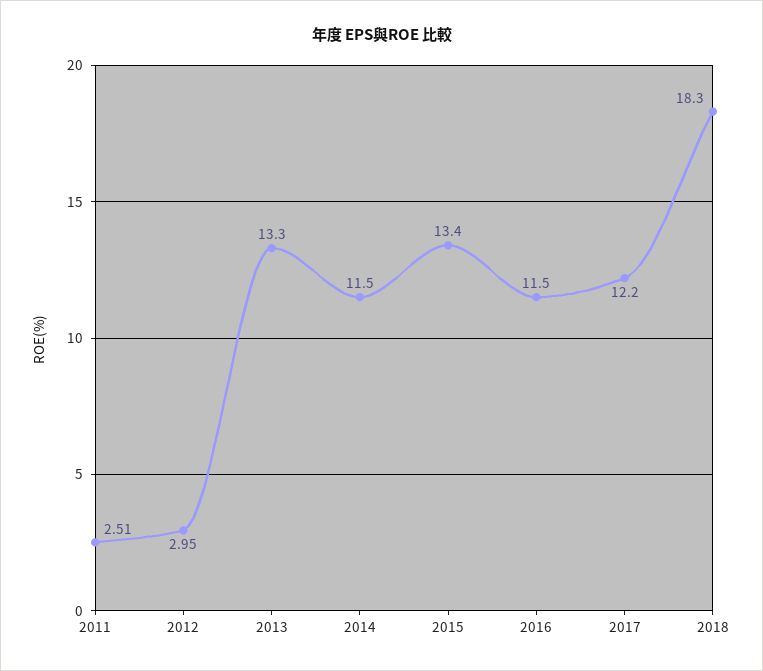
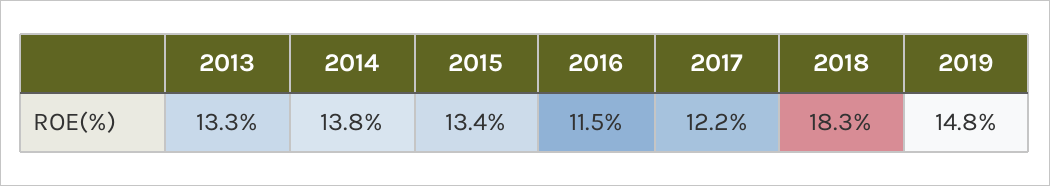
2011: 2.51 -> none
2012: 2.95 -> none
2014: 11.5 -> 13.8
2019: none -> 14.8

